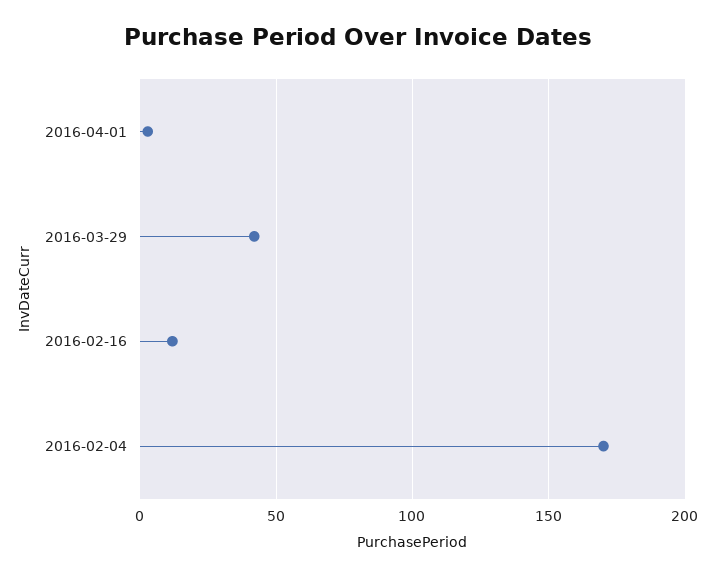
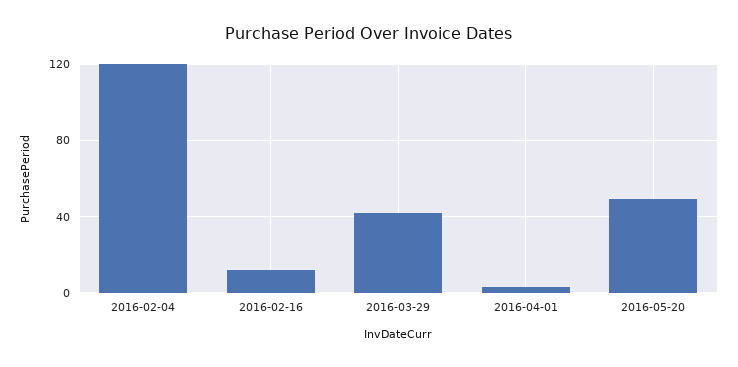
2016-02-04: 170 -> 120
2016-05-20: none -> 50

